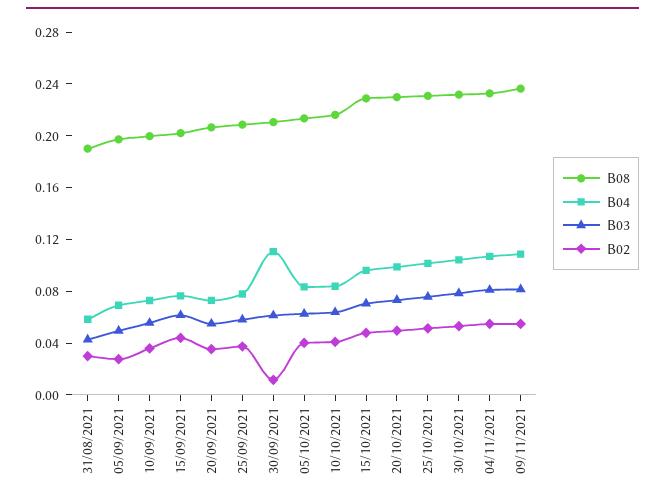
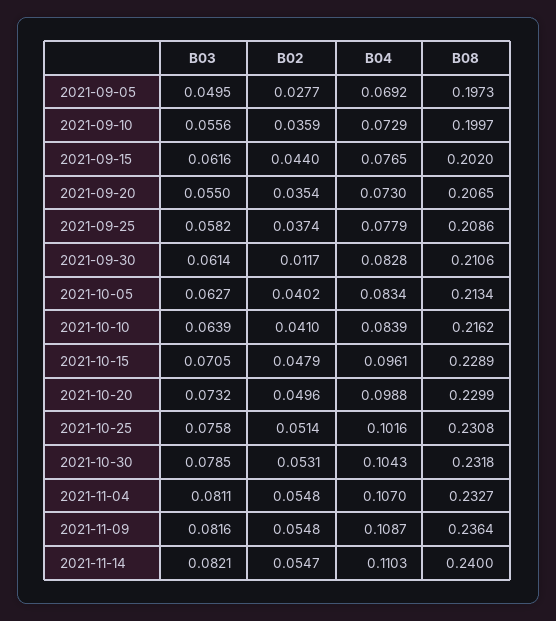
B08, 31/08/2021: 0.19 -> none
B04, 31/08/2021: 0.06 -> none
B03, 31/08/2021: 0.04 -> none
B02, 31/08/2021: 0.03 -> none
B04, 30/09/2021: 0.11 -> 0.0828
B03, 2021-11-14: none -> 0.0821
B02, 2021-11-14: none -> 0.0547
B04, 2021-11-14: none -> 0.1103
B08, 2021-11-14: none -> 0.24

